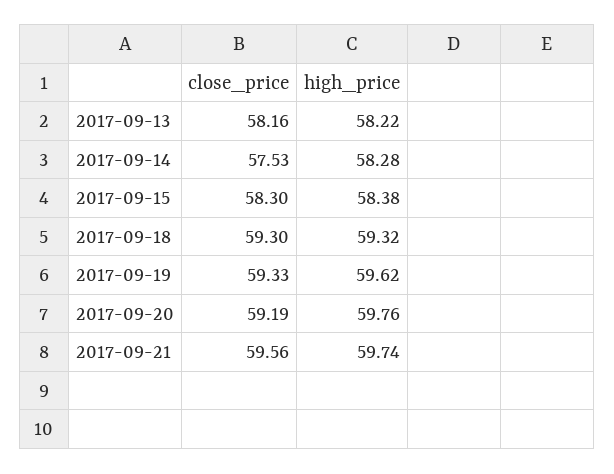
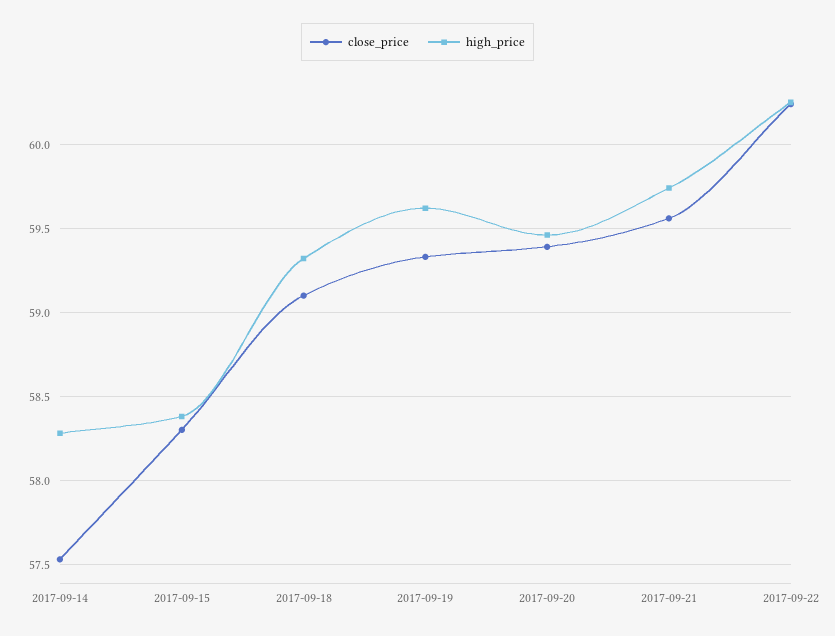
close_price, 2017-09-13: 58.16 -> none
high_price, 2017-09-13: 58.22 -> none
close_price, 2017-09-18: 59.3 -> 59.1
close_price, 2017-09-20: 59.19 -> 59.4
high_price, 2017-09-20: 59.76 -> 59.45
close_price, 2017-09-22: none -> 60.25
high_price, 2017-09-22: none -> 60.25

